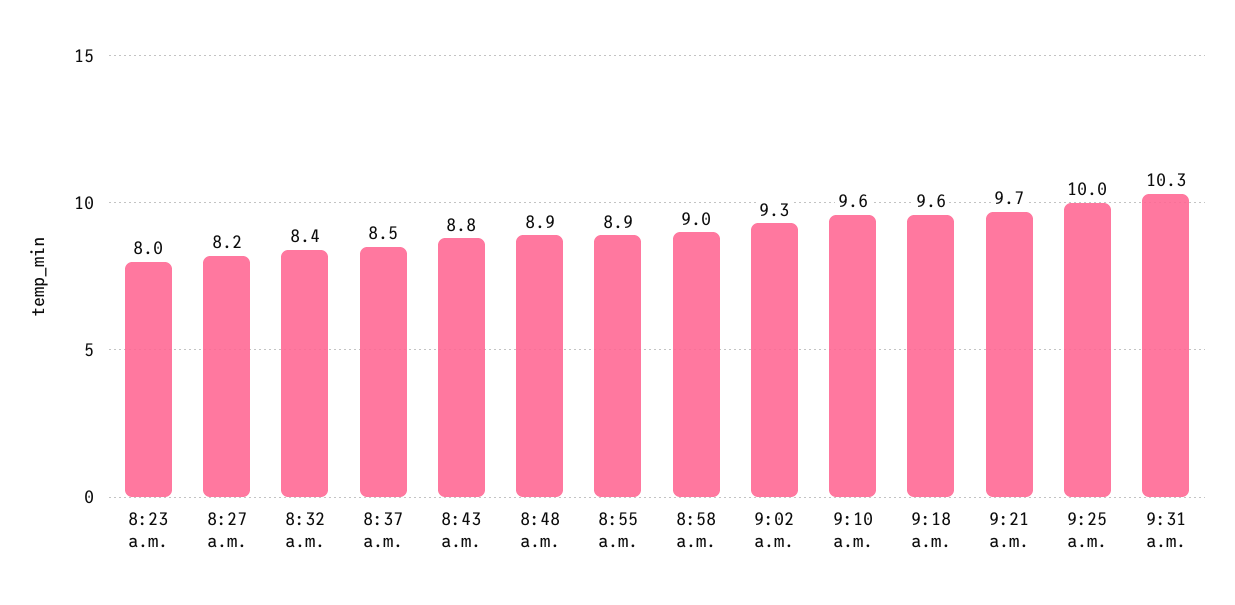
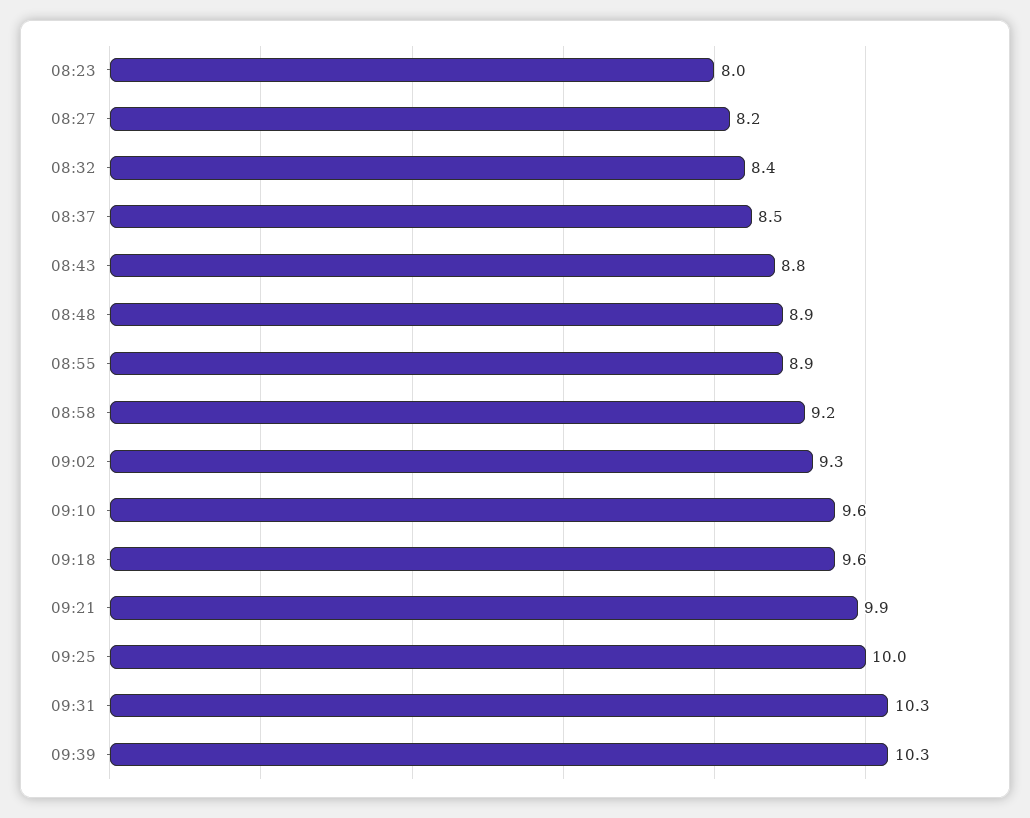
8:58 a.m.: 9 -> 9.2
9:21 a.m.: 9.7 -> 9.9
09:39: none -> 10.3

